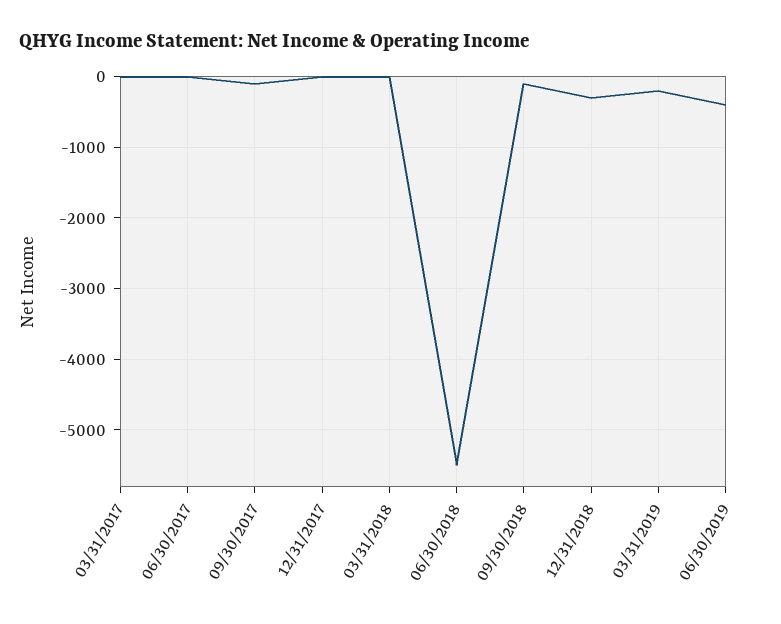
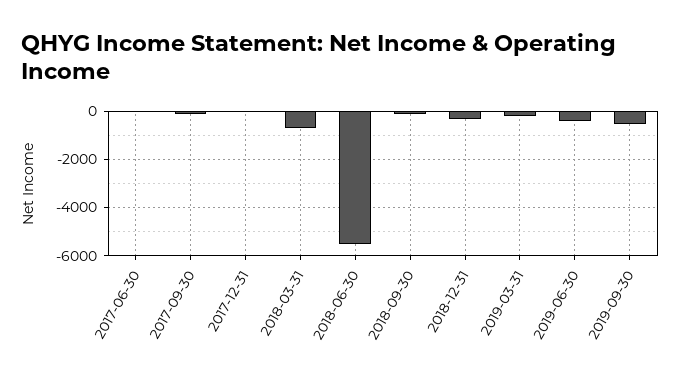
03/31/2017: 0 -> none
03/31/2018: 0 -> -750
2019-09-30: none -> -500

